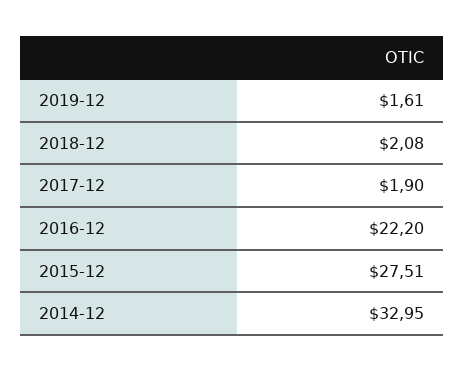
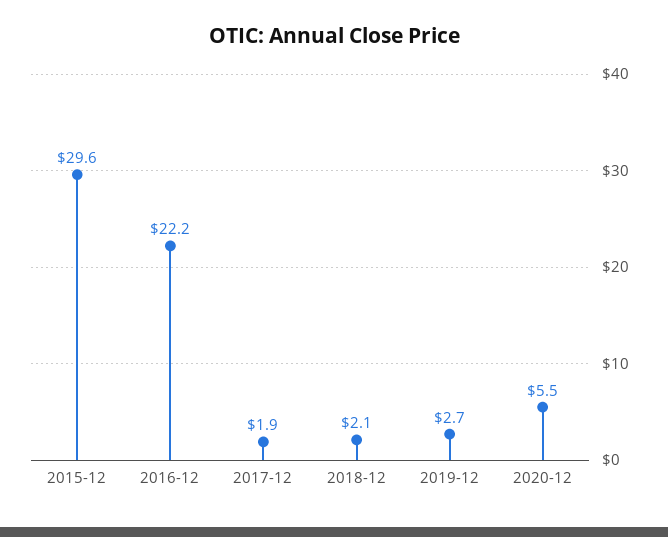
2019-12: 1.61 -> 2.7
2015-12: 27.51 -> 29.6
2014-12: 32.95 -> none
2020-12: none -> 5.5

